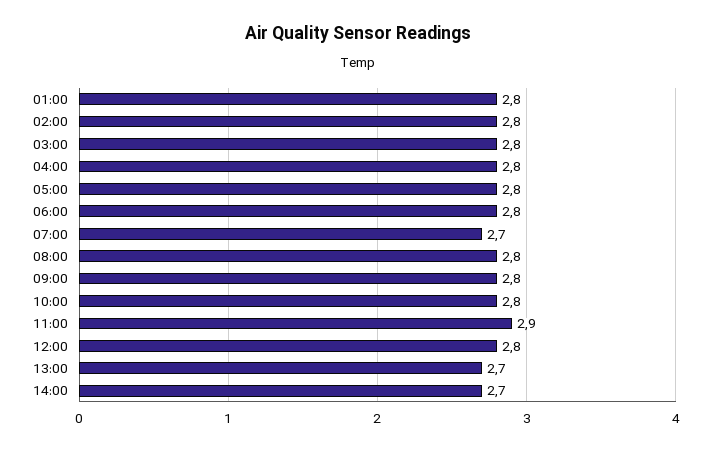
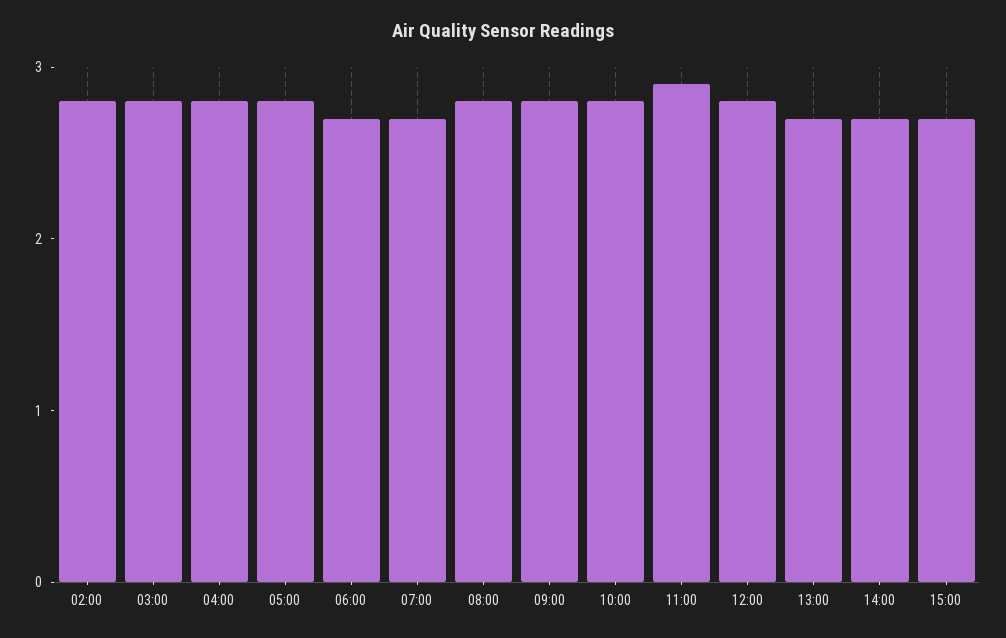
01:00: 2.8 -> none
06:00: 2.8 -> 2.7
15:00: none -> 2.7

